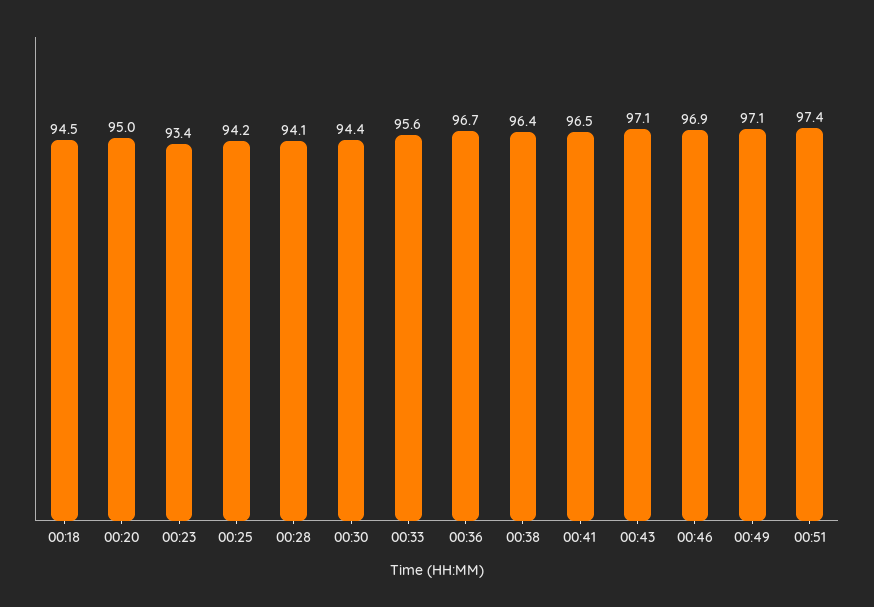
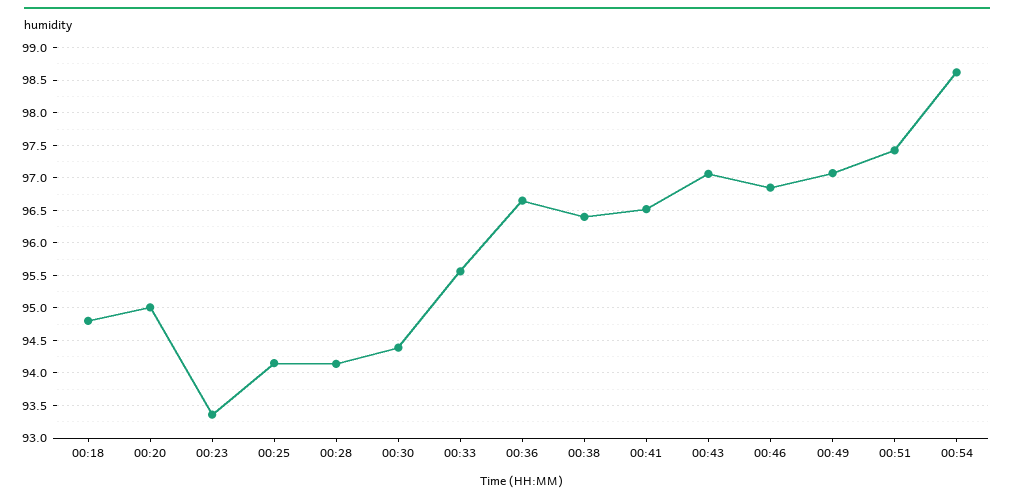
00:18: 94.5 -> 94.8
00:54: none -> 98.6

